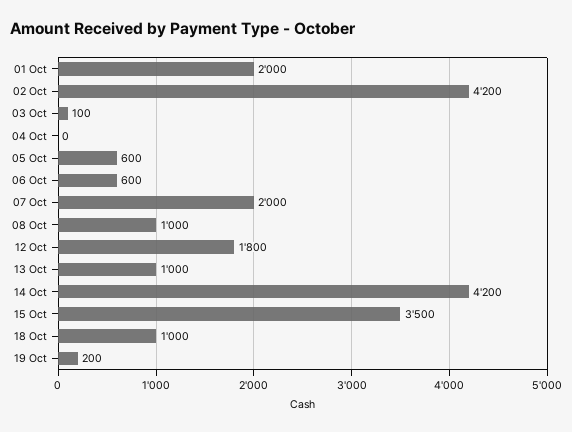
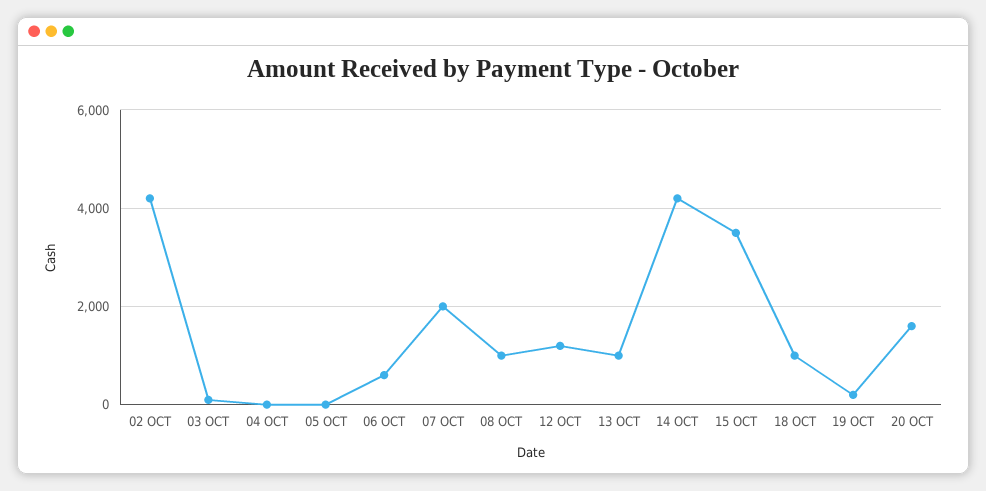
01 Oct: 2000 -> none
05 Oct: 600 -> 0
12 Oct: 1800 -> 1200
20 OCT: none -> 1600

